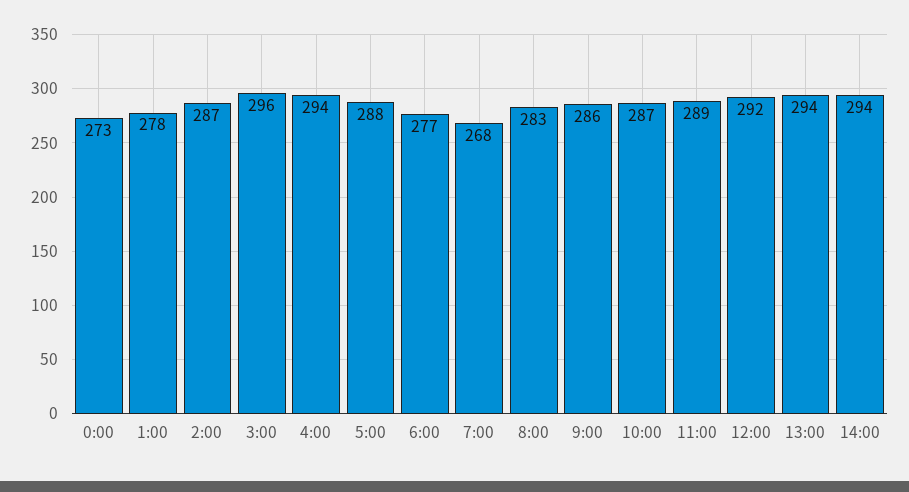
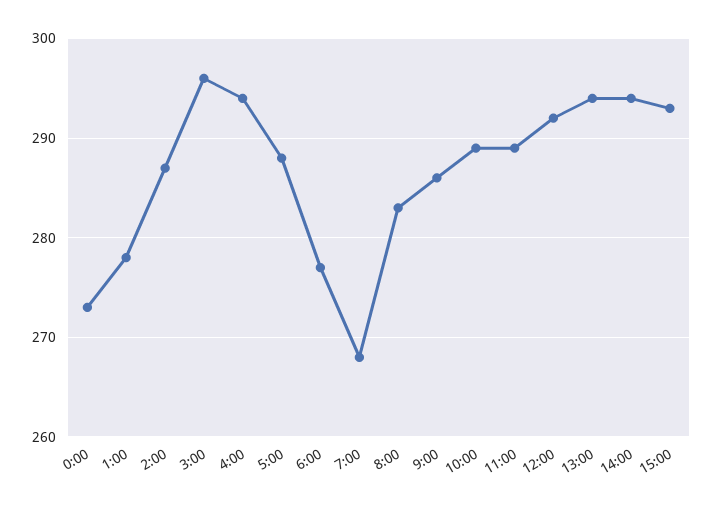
10:00: 287 -> 289
15:00: none -> 293

